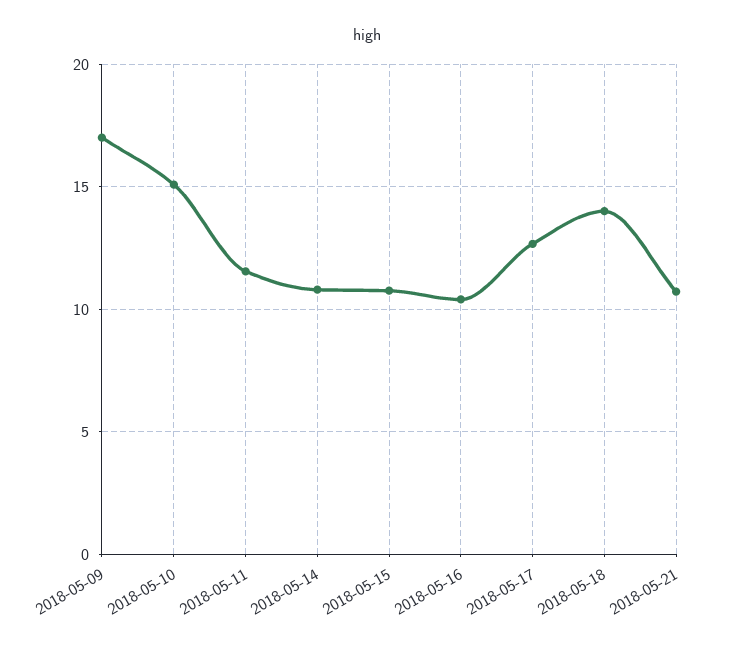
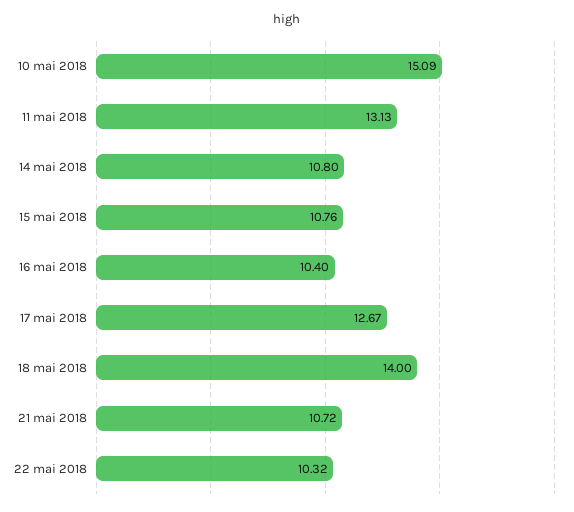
2018-05-09: 17 -> none
2018-05-11: 11.5 -> 13.13
22 mai 2018: none -> 10.32

